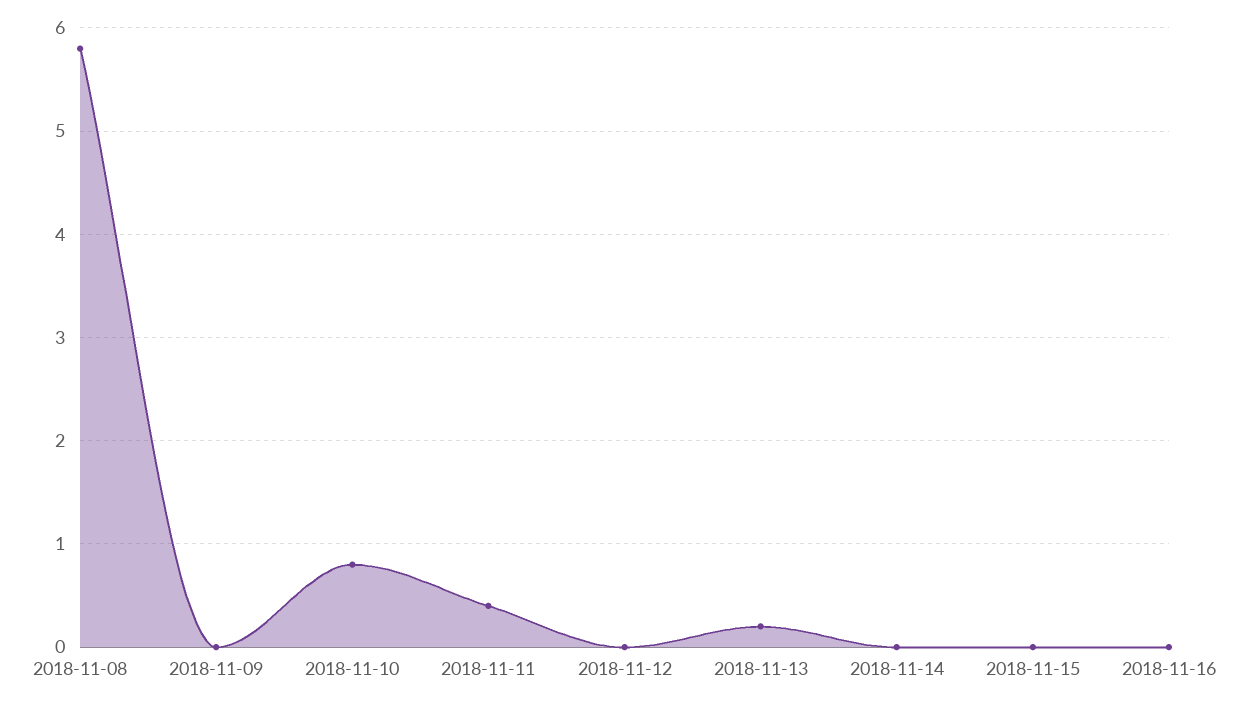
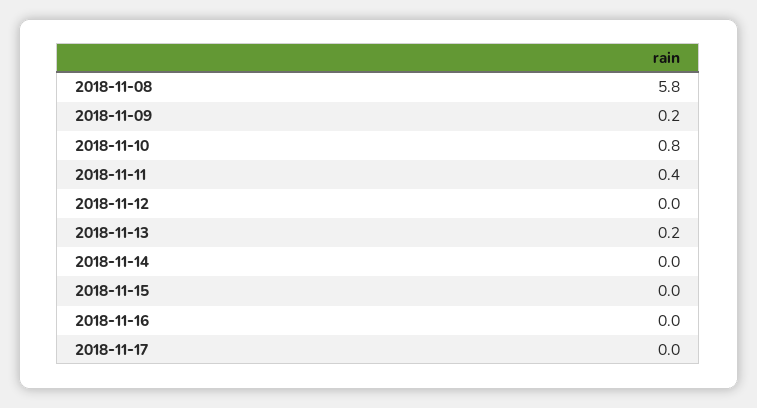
2018-11-09: 0 -> 0.2
2018-11-17: none -> 0

